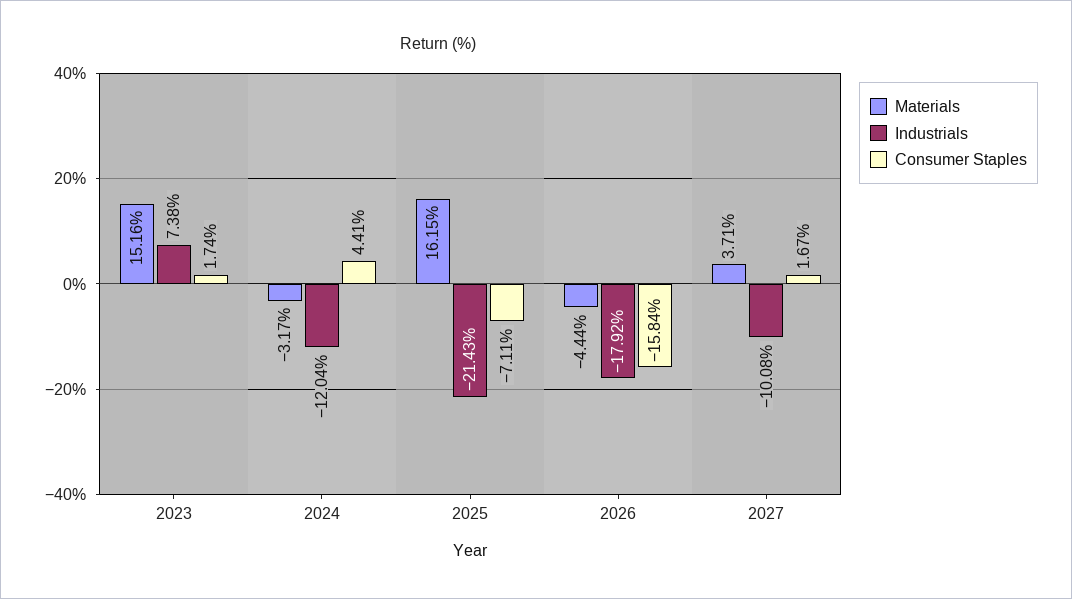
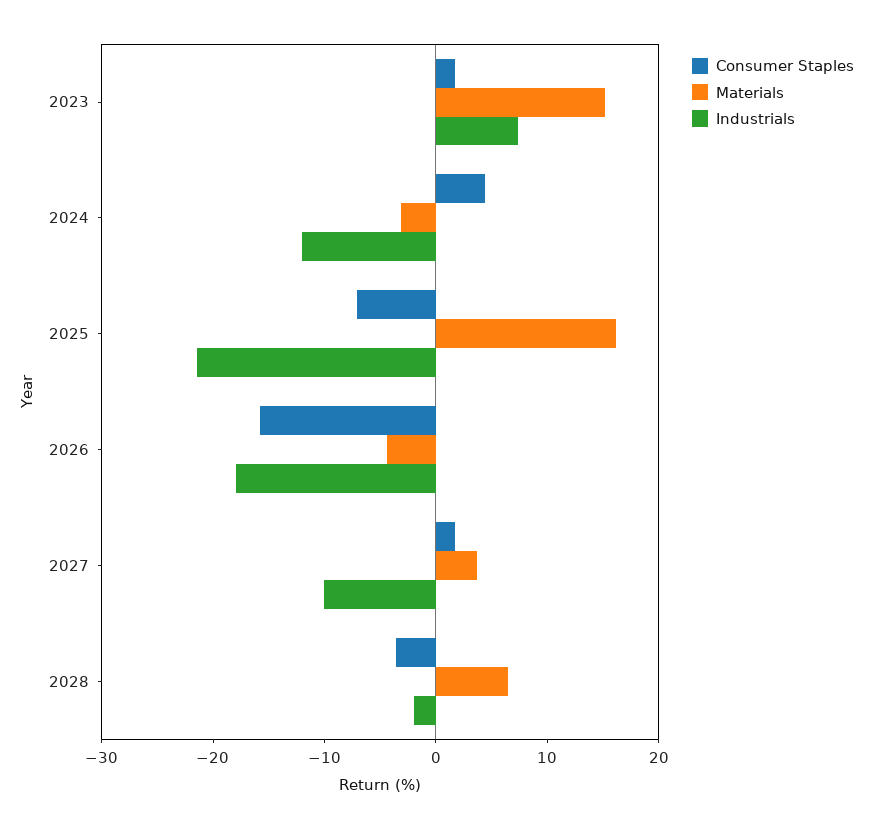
Consumer Staples, 2028: none -> -4
Materials, 2028: none -> 6
Industrials, 2028: none -> -2

